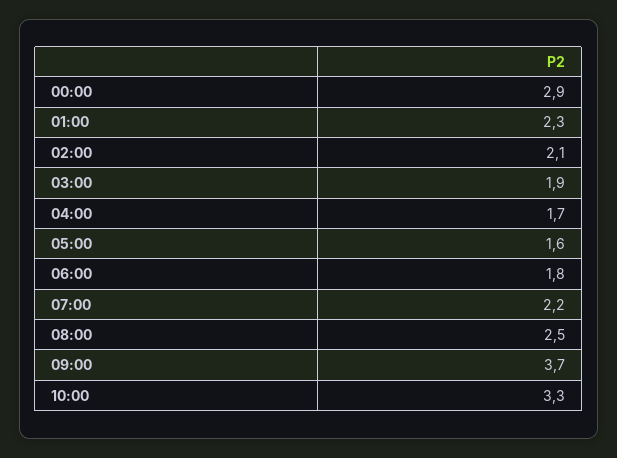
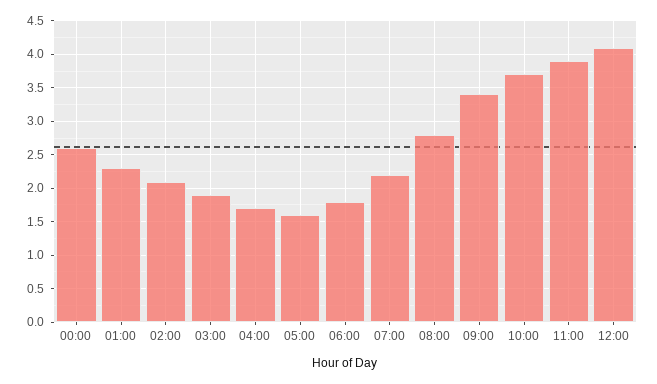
00:00: 2.9 -> 2.6
08:00: 2.5 -> 2.8
09:00: 3.7 -> 3.4
10:00: 3.3 -> 3.7
11:00: none -> 3.9
12:00: none -> 4.1

